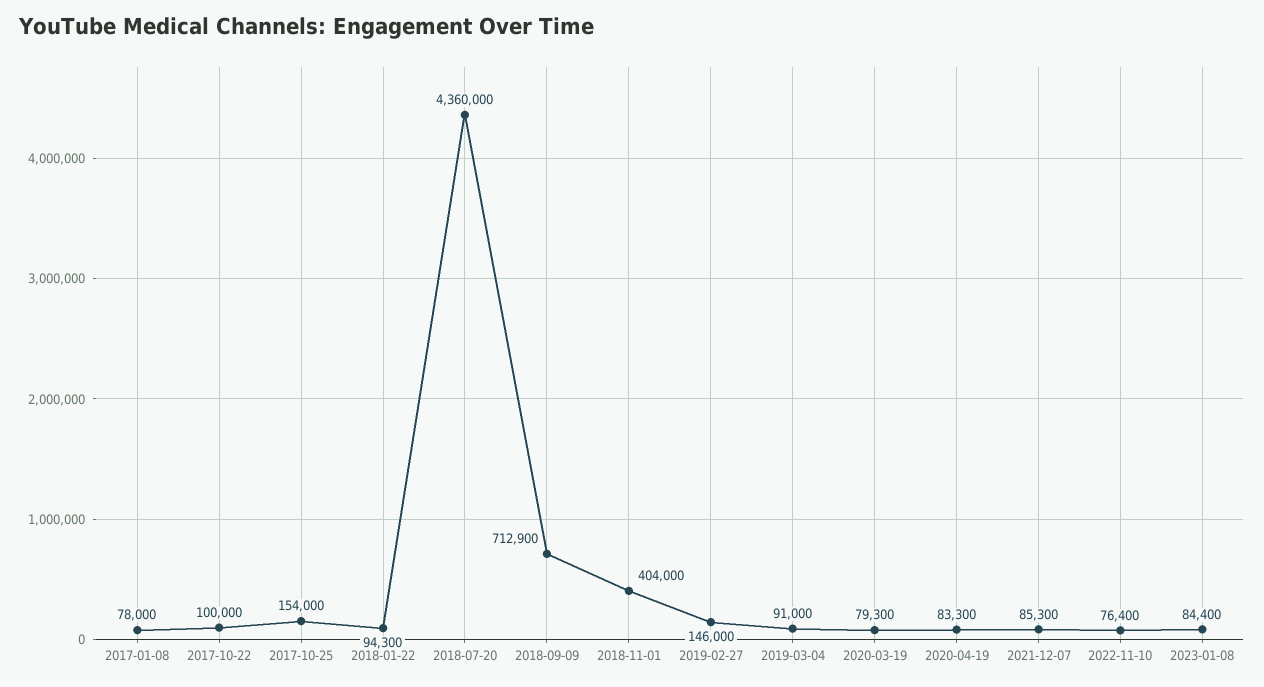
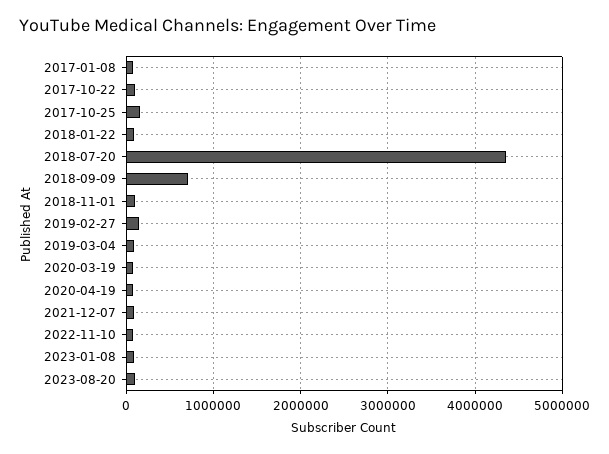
2018-11-01: 404000 -> 100000
2023-08-20: none -> 100000

